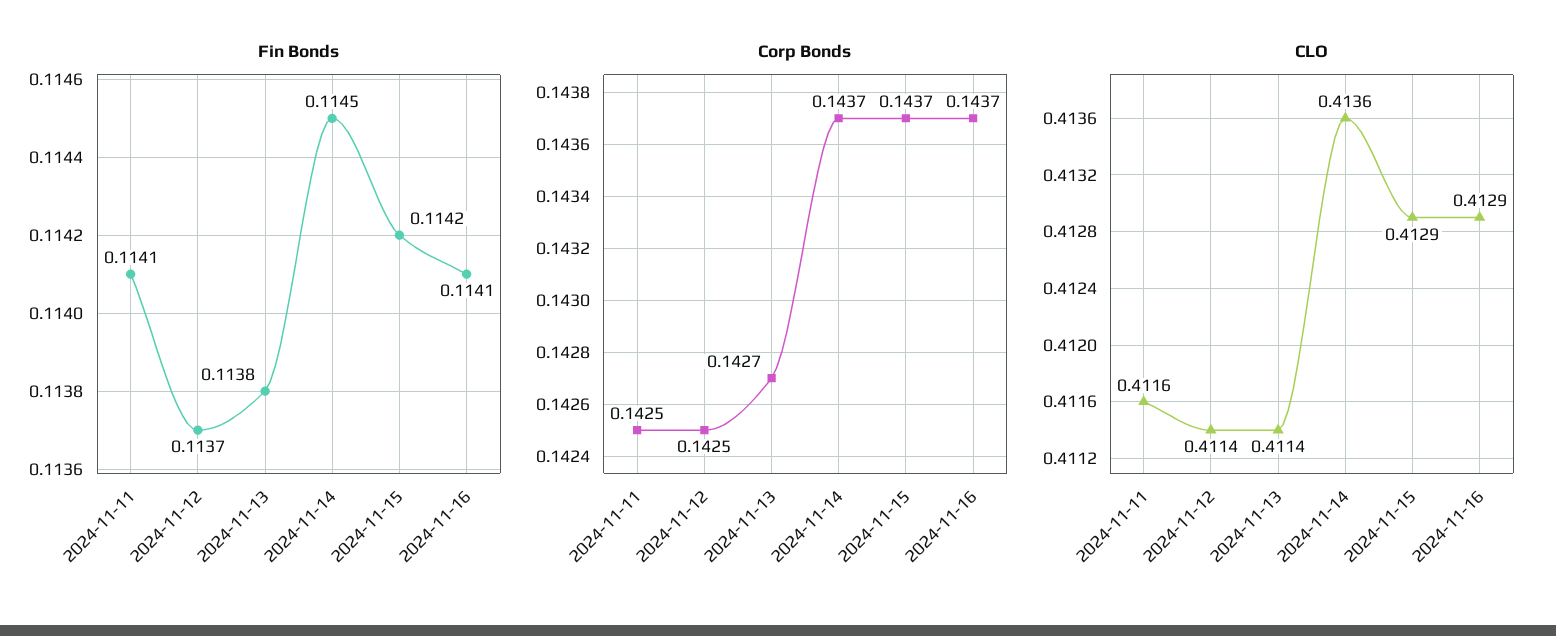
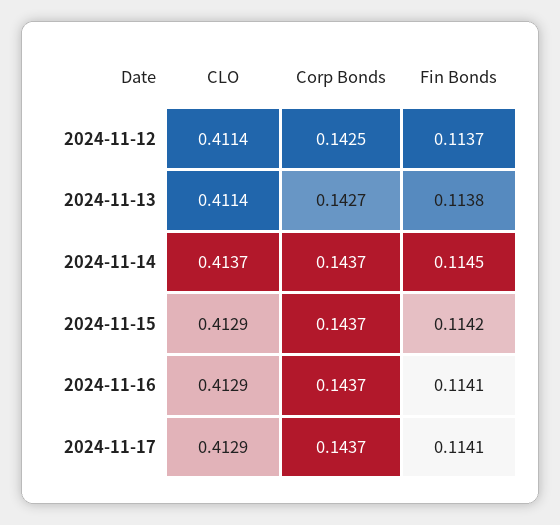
Fin Bonds, 2024-11-11: 0.1141 -> none
Corp Bonds, 2024-11-11: 0.1425 -> none
CLO, 2024-11-11: 0.4116 -> none
CLO, 2024-11-14: 0.4136 -> 0.4137
CLO, 2024-11-17: none -> 0.4129
Corp Bonds, 2024-11-17: none -> 0.1437
Fin Bonds, 2024-11-17: none -> 0.1141

